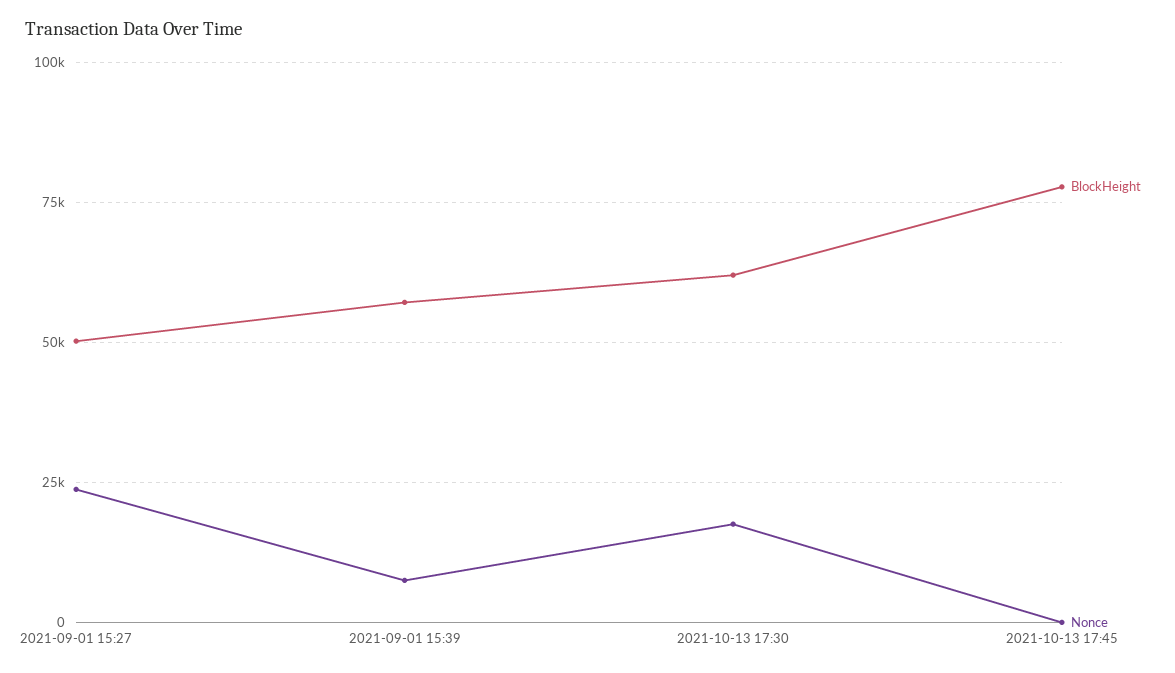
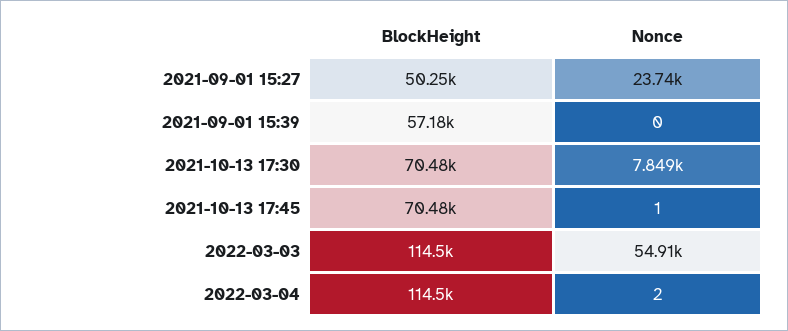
Nonce, 2021-09-01 15:39: 7500 -> 0
BlockHeight, 2021-10-13 17:30: 62500 -> 70480
Nonce, 2021-10-13 17:30: 17500 -> 7849
BlockHeight, 2021-10-13 17:45: 77500 -> 70480
BlockHeight, 2022-03-03: none -> 114500
Nonce, 2022-03-03: none -> 54910
BlockHeight, 2022-03-04: none -> 114500
Nonce, 2022-03-04: none -> 2

